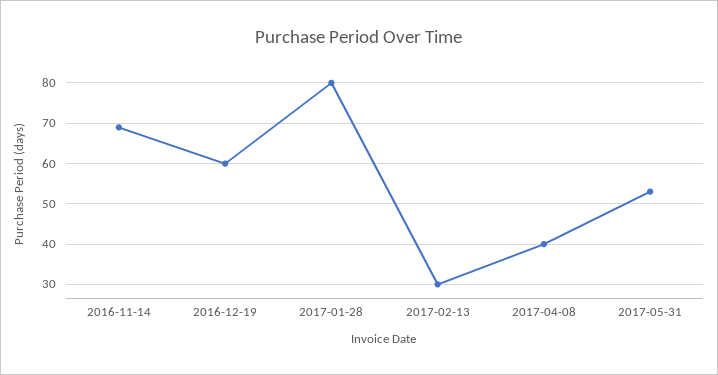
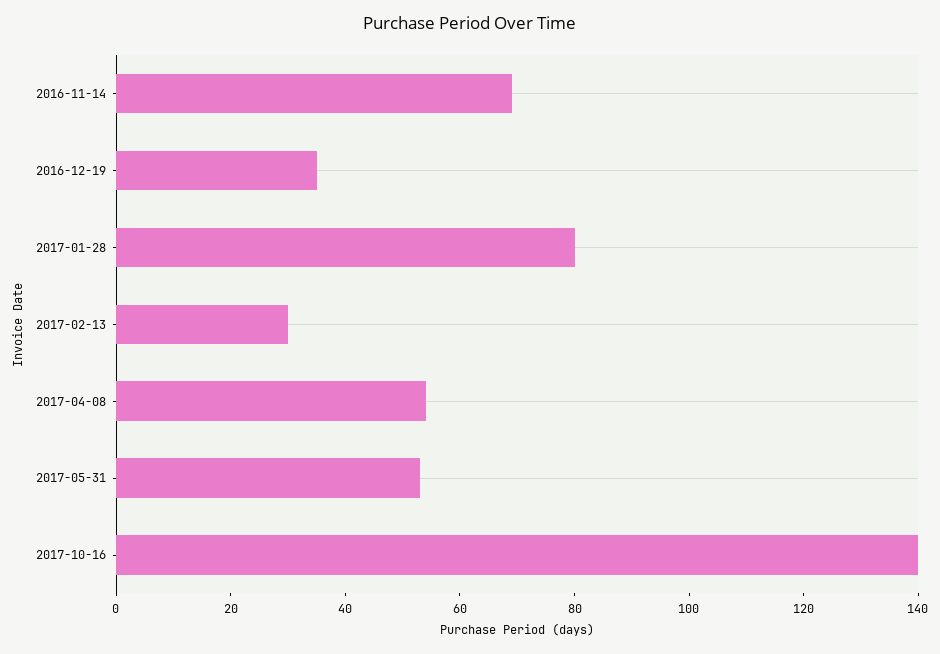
2016-12-19: 60 -> 35
2017-04-08: 40 -> 55
2017-10-16: none -> 140

